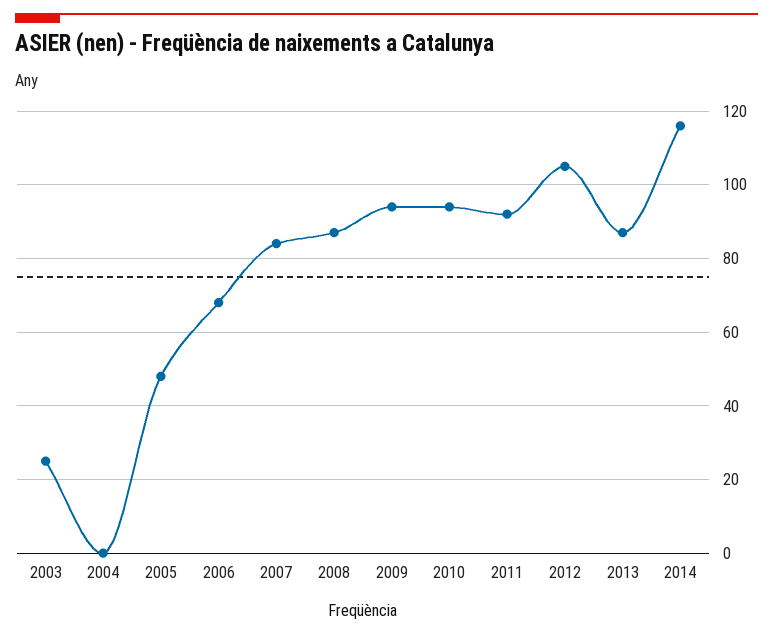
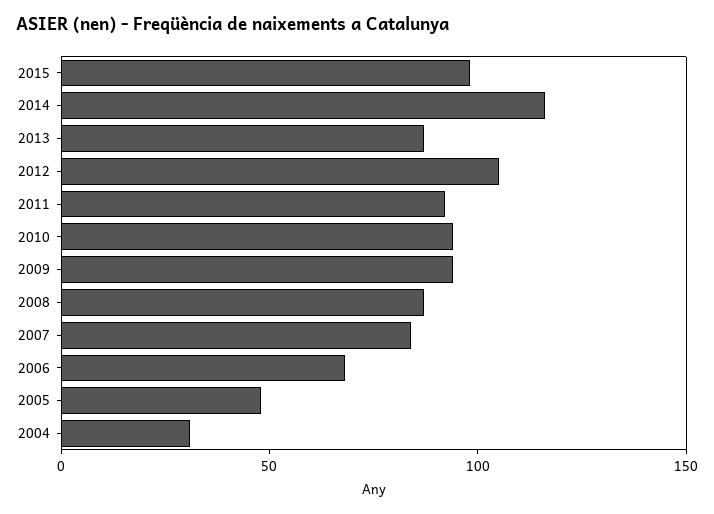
2003: 25 -> none
2004: 0 -> 30
2015: none -> 100

